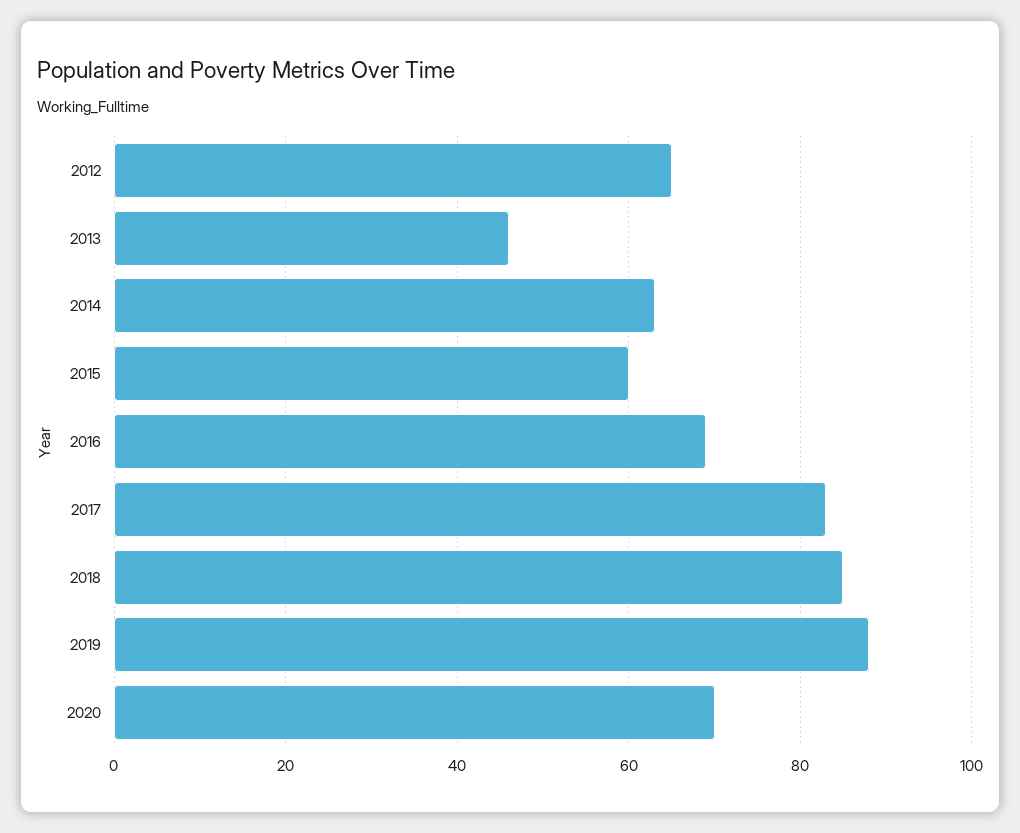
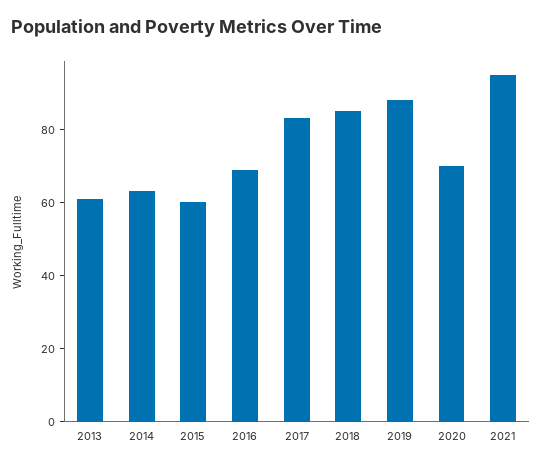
2012: 65 -> none
2013: 45 -> 60
2021: none -> 95

